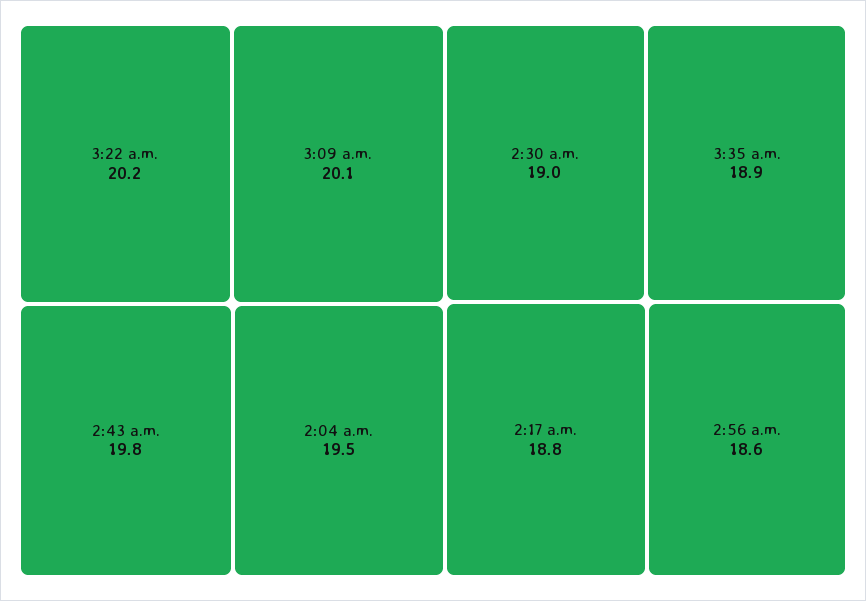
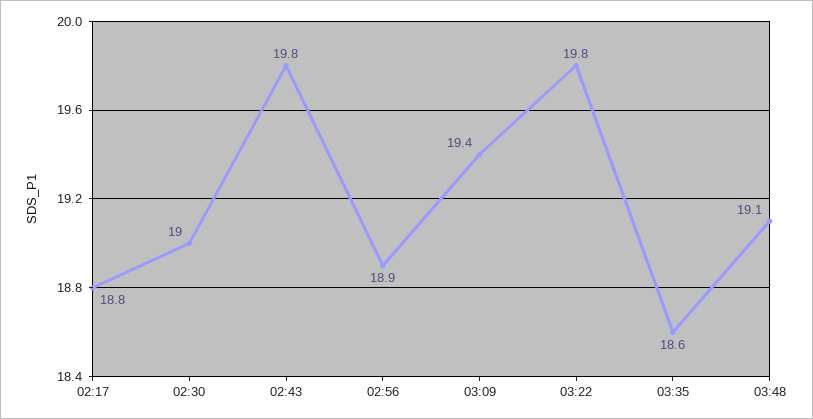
3:22 a.m.: 20.2 -> 19.8
3:09 a.m.: 20.1 -> 19.4
2:04 a.m.: 19.5 -> none
3:35 a.m.: 18.9 -> 18.6
2:56 a.m.: 18.6 -> 18.9
03:48: none -> 19.1

